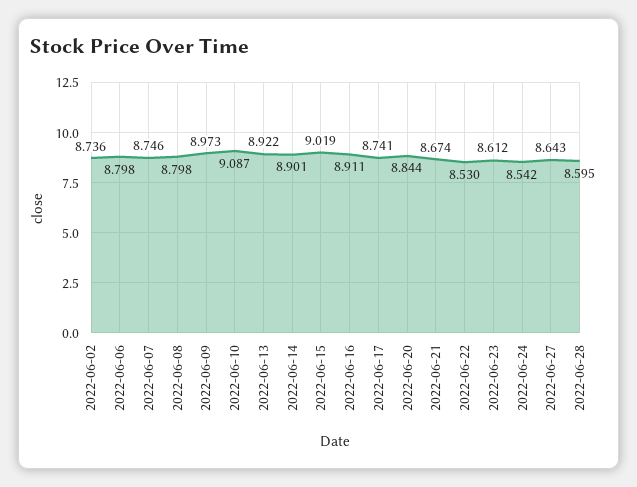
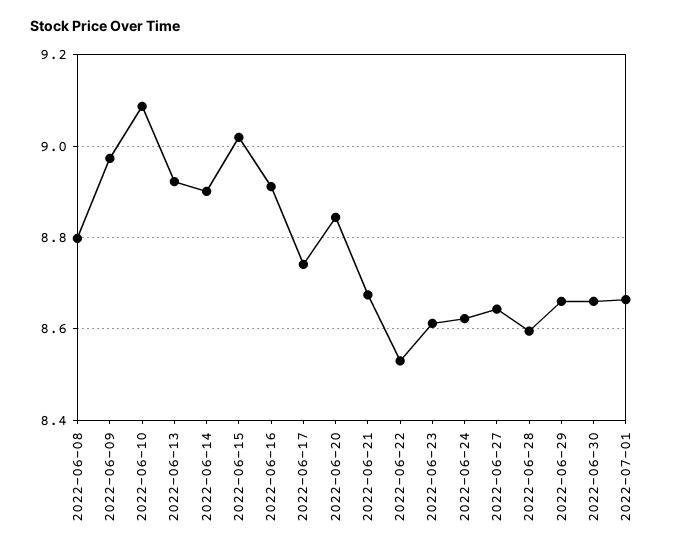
2022-06-02: 8.736 -> none
2022-06-06: 8.798 -> none
2022-06-07: 8.746 -> none
2022-06-24: 8.542 -> 8.62
2022-06-29: none -> 8.66
2022-06-30: none -> 8.66
2022-07-01: none -> 8.66

